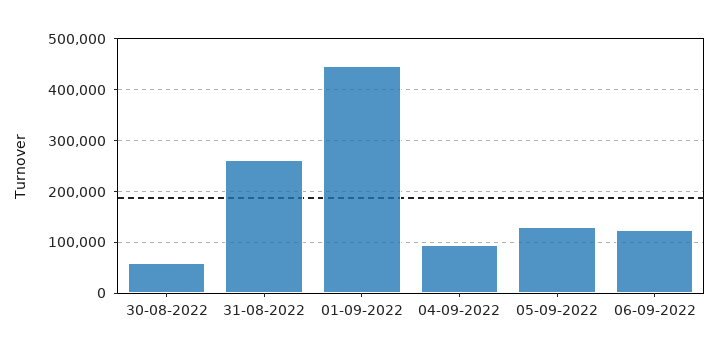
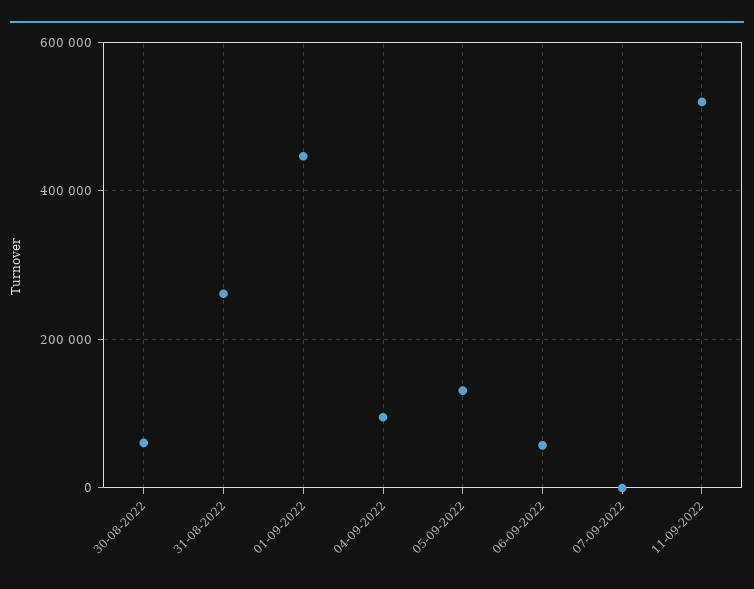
06-09-2022: 120000 -> 60000
07-09-2022: none -> 0
11-09-2022: none -> 520000

